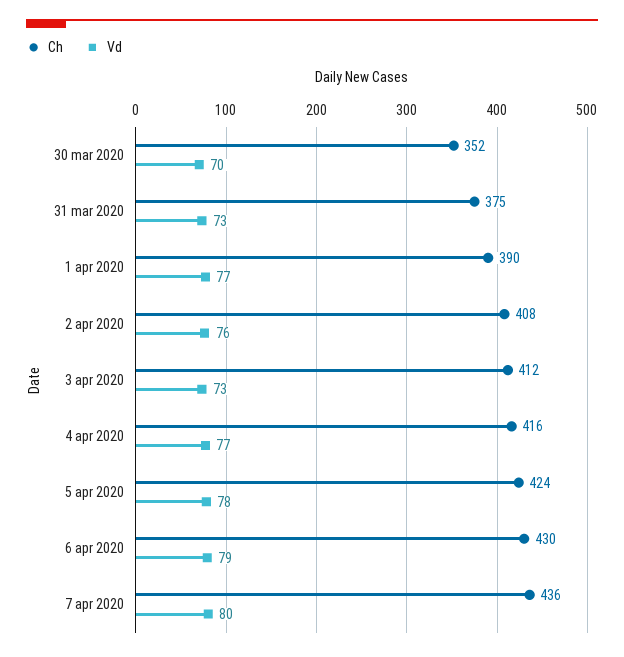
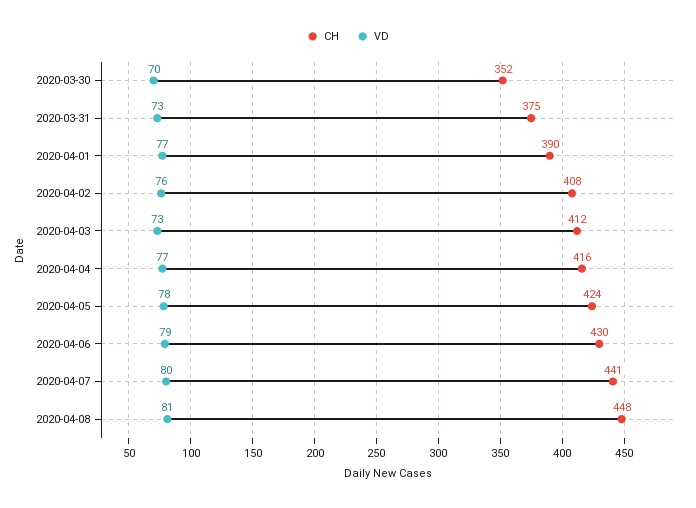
Ch, 7 apr 2020: 436 -> 441
Ch, 2020-04-08: none -> 448
Vd, 2020-04-08: none -> 81

